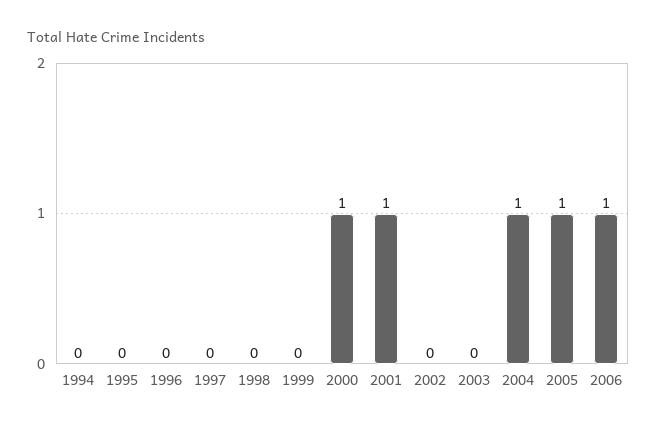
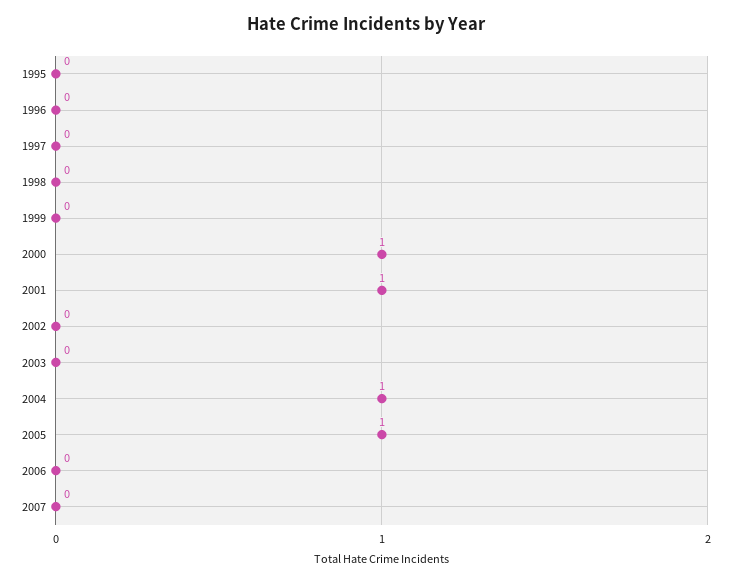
1994: 0 -> none
2006: 1 -> 0
2007: none -> 0

